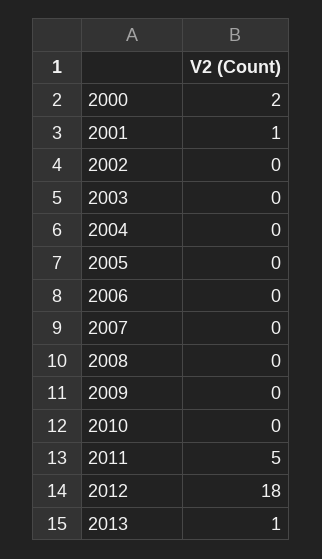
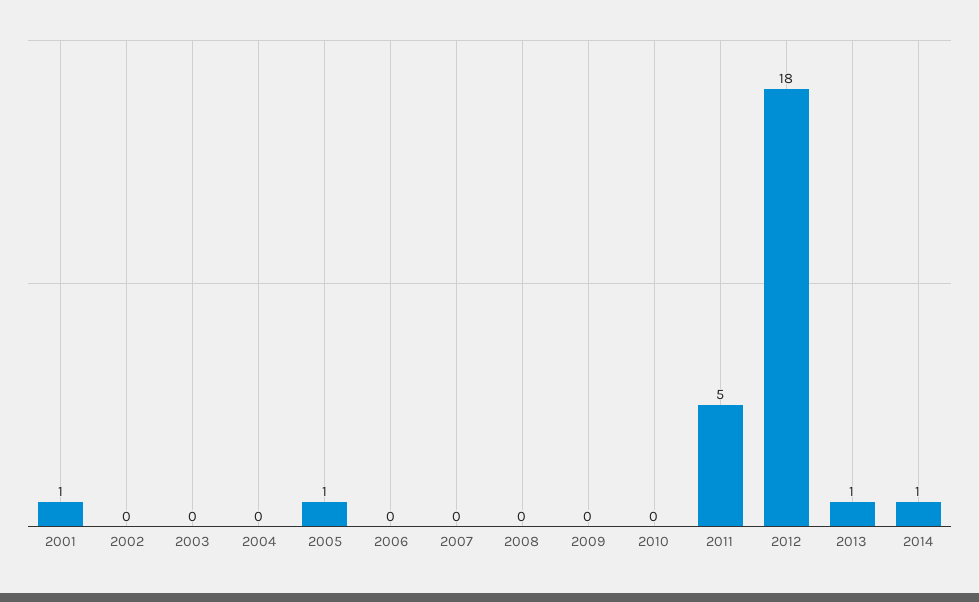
2000: 2 -> none
2005: 0 -> 1
2014: none -> 1

